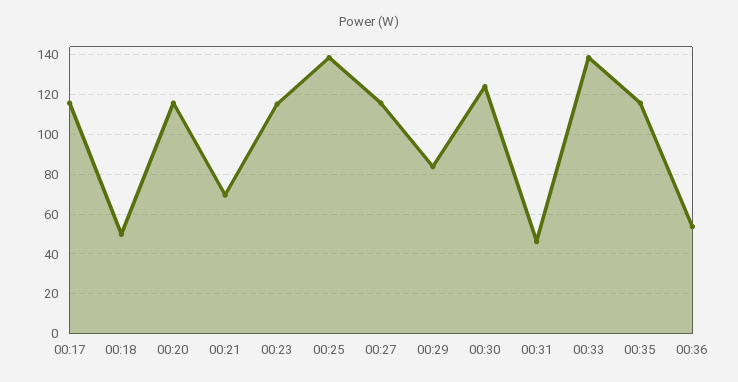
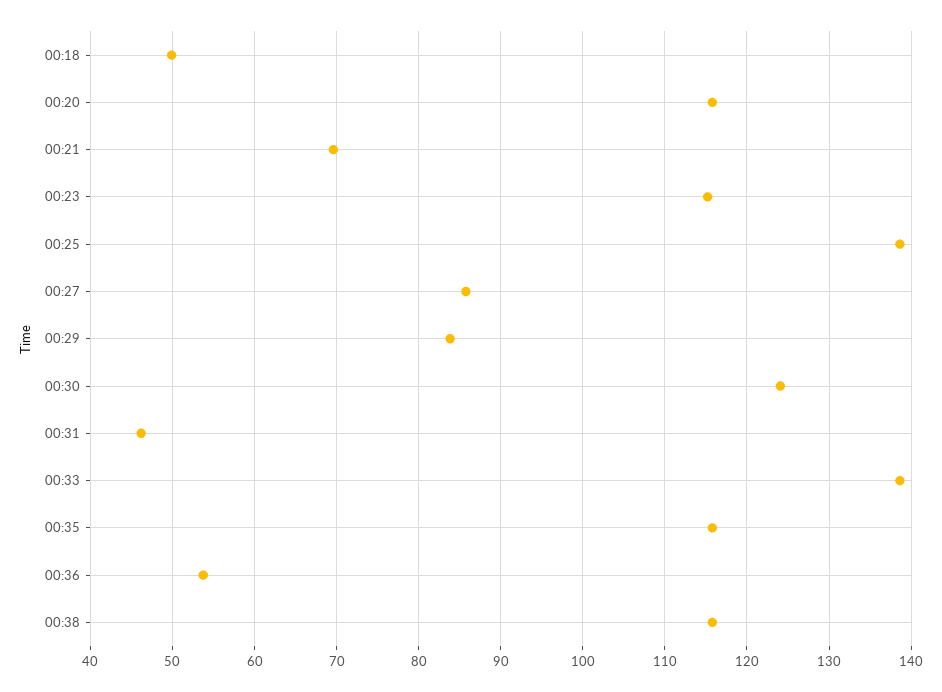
00:17: 115 -> none
00:27: 115 -> 86
00:38: none -> 116

